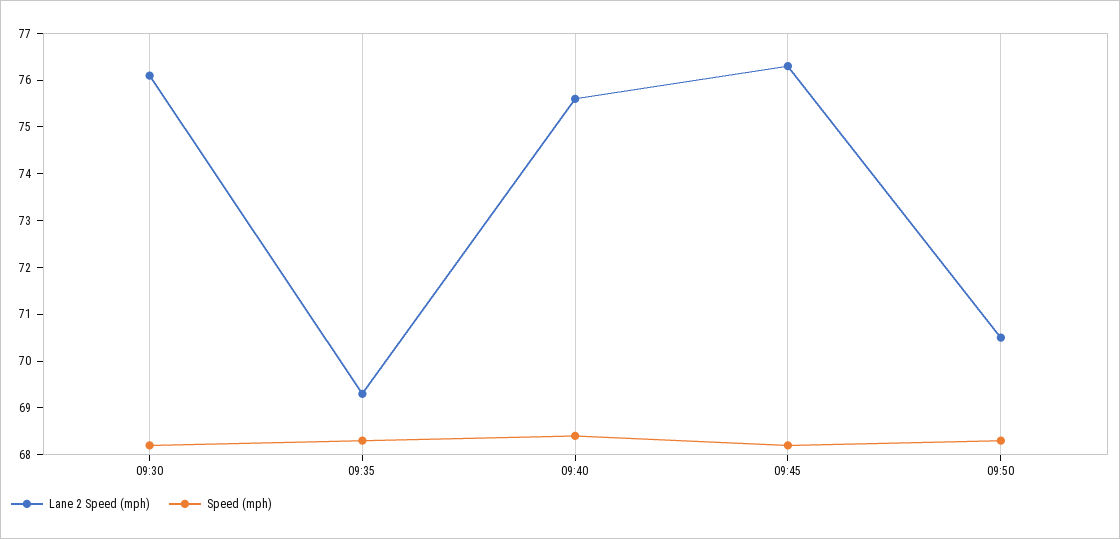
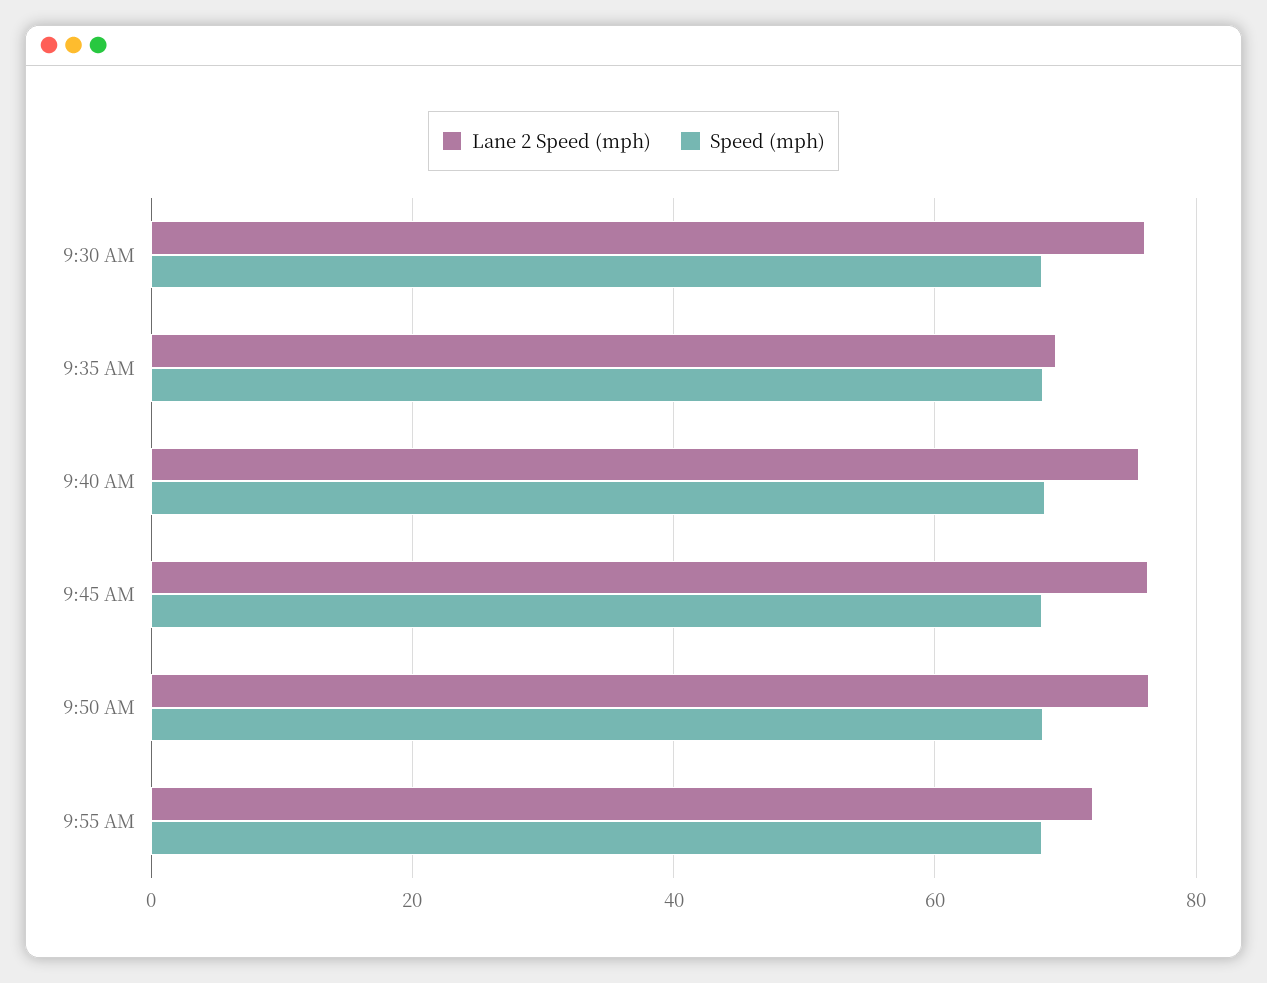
Lane 2 Speed (mph), 09:50: 70.5 -> 76
Lane 2 Speed (mph), 9:55 AM: none -> 72
Speed (mph), 9:55 AM: none -> 68

